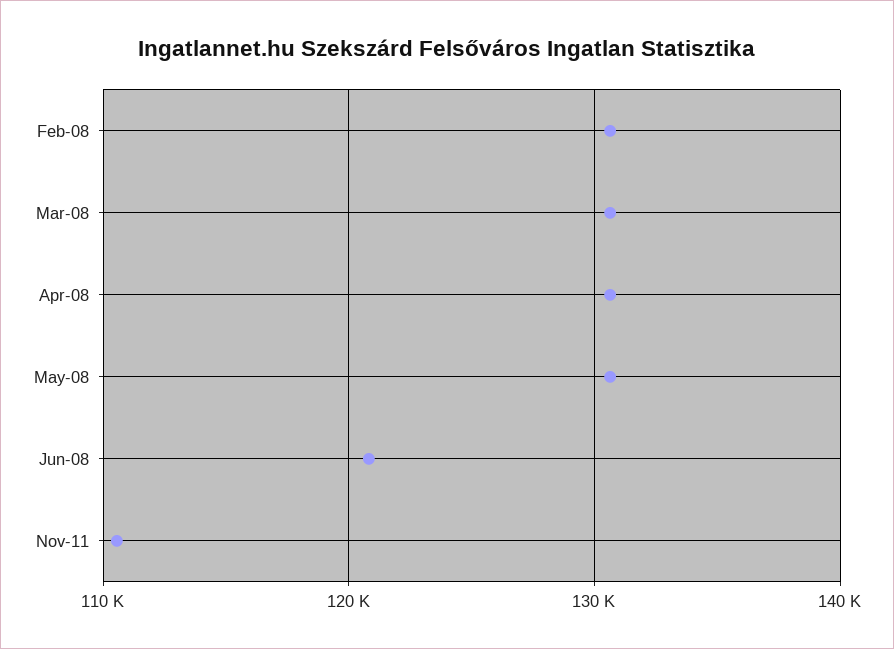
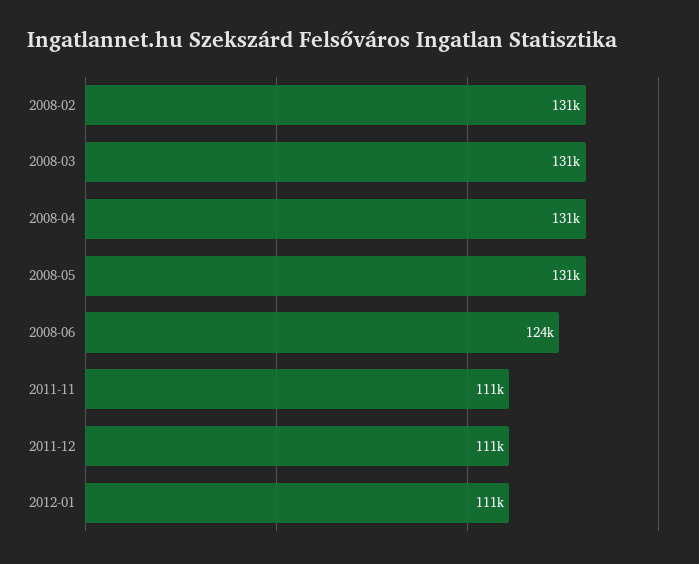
Jun-08: 121000 -> 124000
2011-12: none -> 111000
2012-01: none -> 111000

